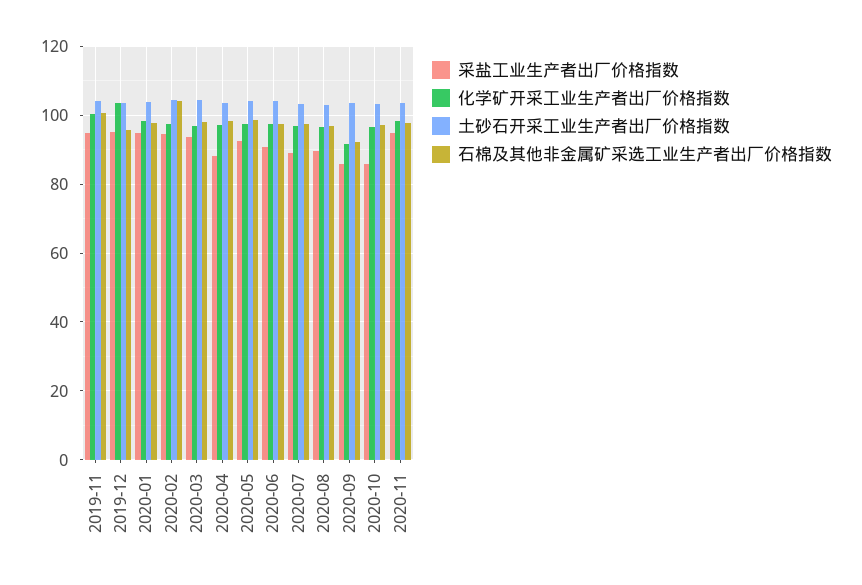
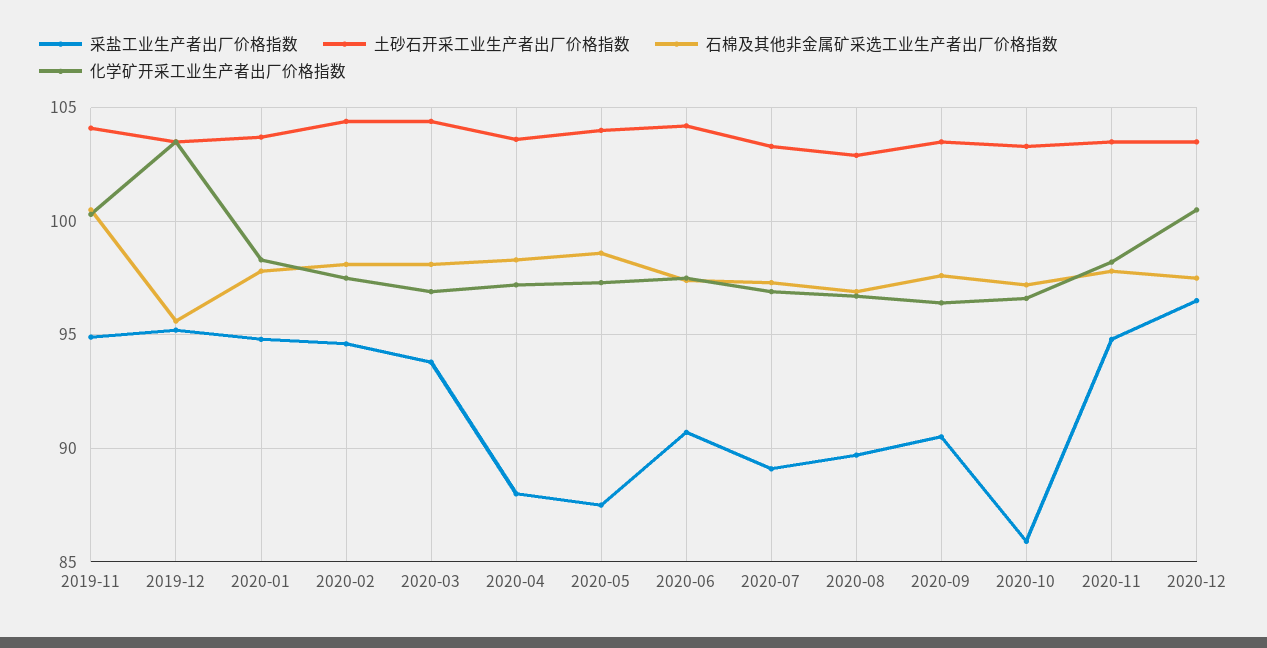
石棉及其他非金属矿采选工业生产者出厂价格指数, 2020-02: 104 -> 98
采盐工业生产者出厂价格指数, 2020-05: 92 -> 87.5
采盐工业生产者出厂价格指数, 2020-09: 86 -> 90.5
化学矿开采工业生产者出厂价格指数, 2020-09: 92 -> 96.5
石棉及其他非金属矿采选工业生产者出厂价格指数, 2020-09: 92 -> 97.5
采盐工业生产者出厂价格指数, 2020-12: none -> 96.5
土砂石开采工业生产者出厂价格指数, 2020-12: none -> 103.5
石棉及其他非金属矿采选工业生产者出厂价格指数, 2020-12: none -> 97.5
化学矿开采工业生产者出厂价格指数, 2020-12: none -> 100.5

